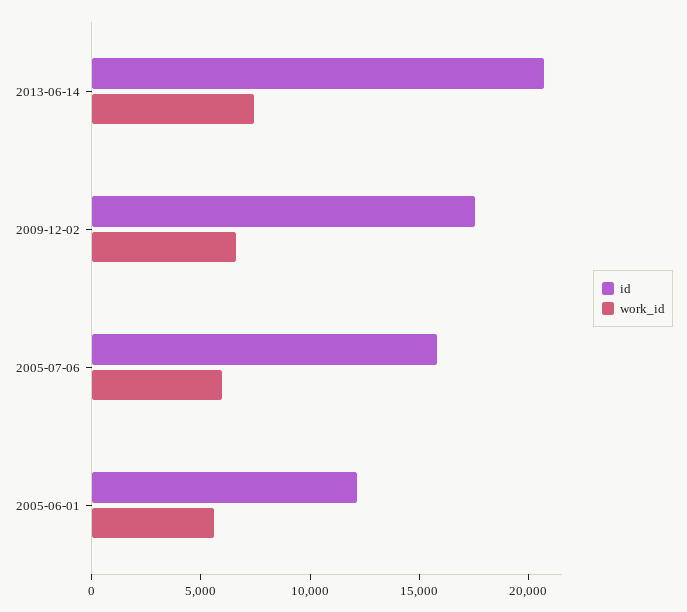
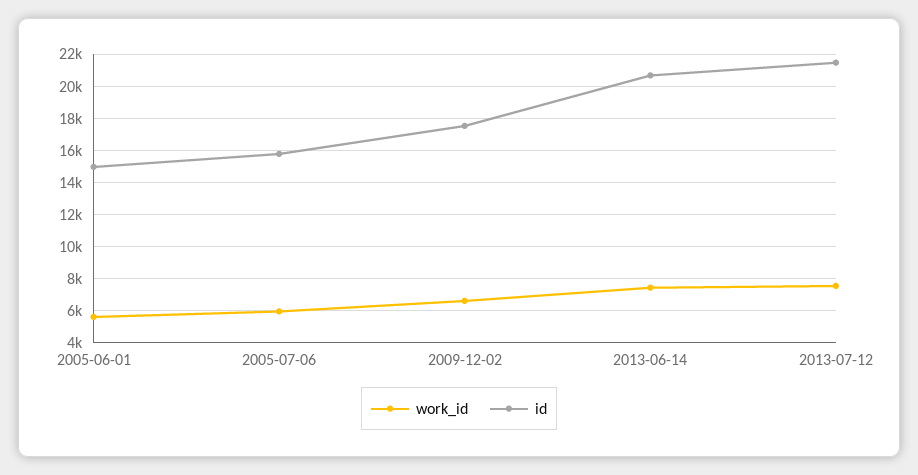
id, 2005-06-01: 12000 -> 15000
work_id, 2013-07-12: none -> 7500
id, 2013-07-12: none -> 21500

